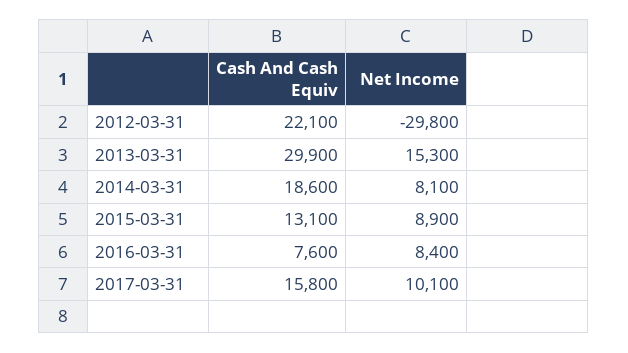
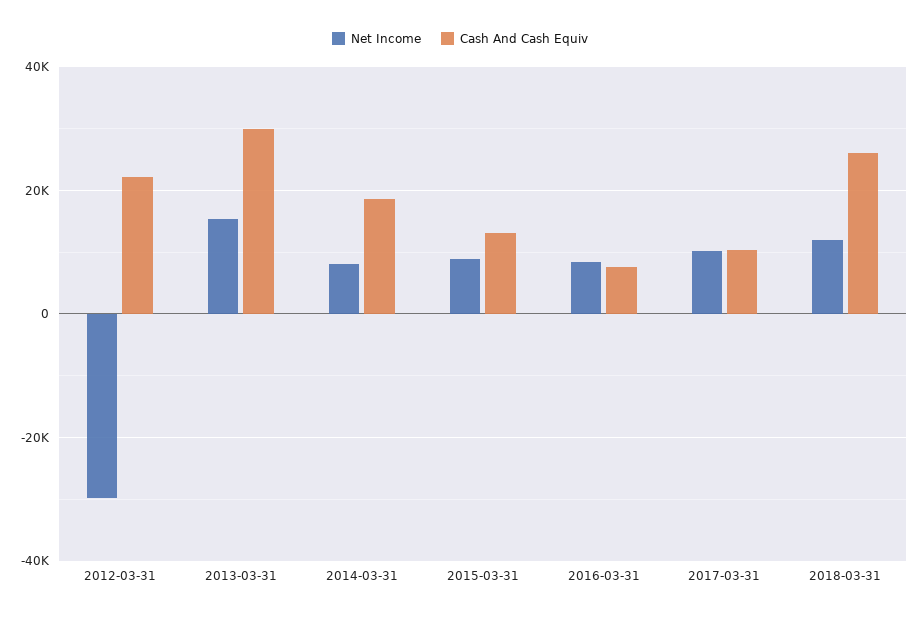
Cash And Cash Equiv, 2017-03-31: 15800 -> 10000
Net Income, 2018-03-31: none -> 12000
Cash And Cash Equiv, 2018-03-31: none -> 26000

